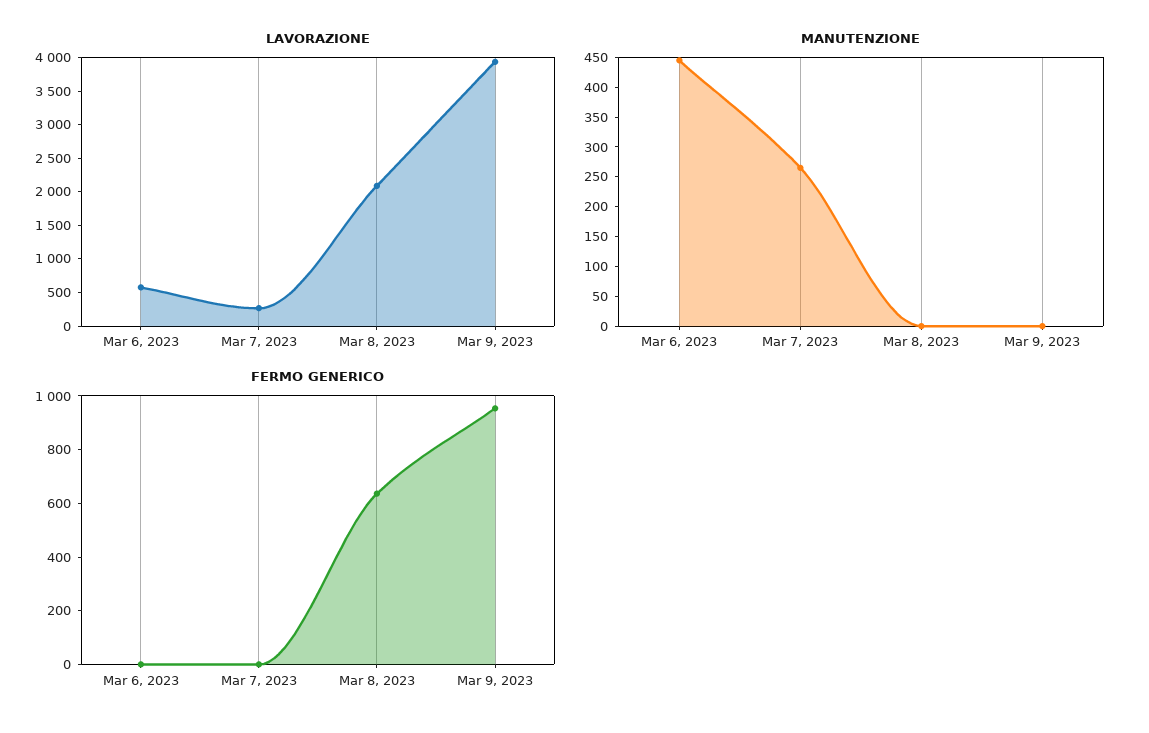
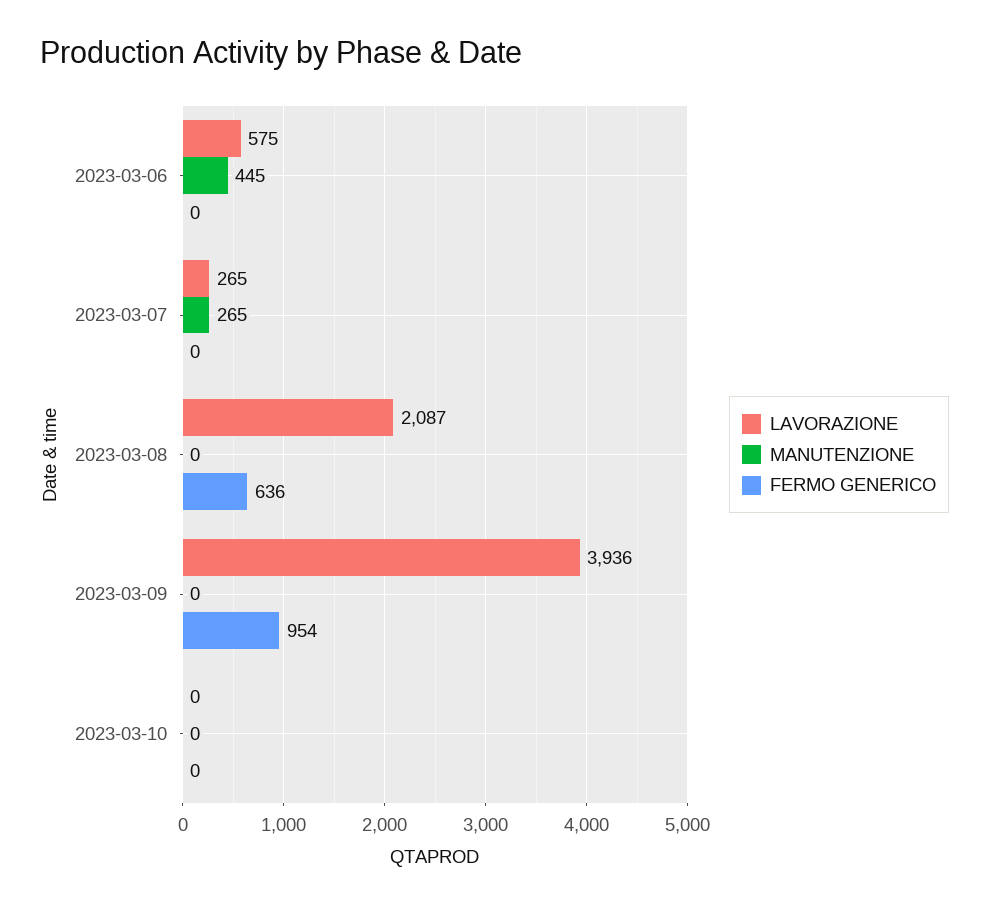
LAVORAZIONE, 2023-03-10: none -> 0
MANUTENZIONE, 2023-03-10: none -> 0
FERMO GENERICO, 2023-03-10: none -> 0

